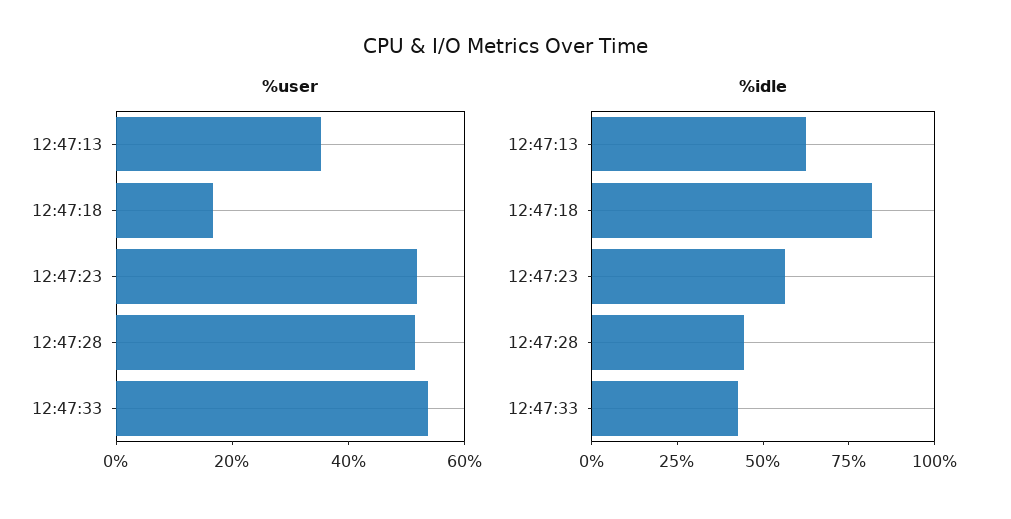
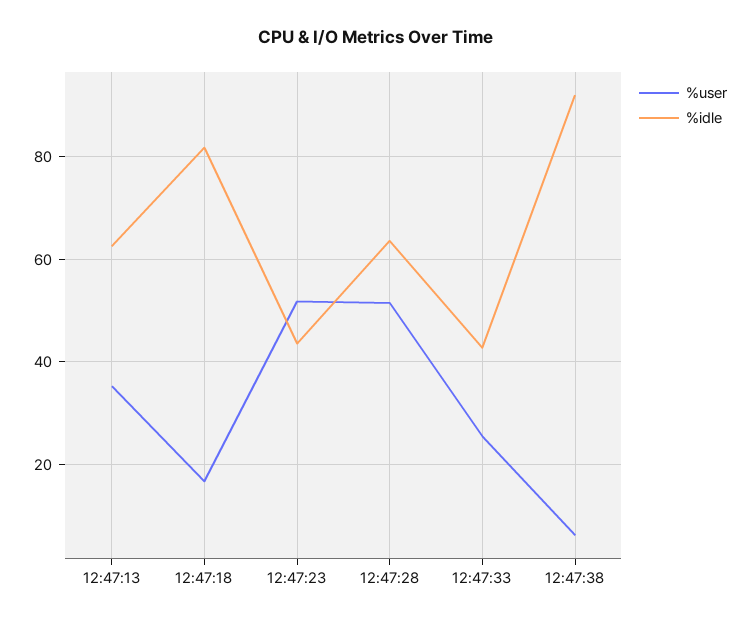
%user, 12:47:33: 55 -> 26
%idle, 12:47:23: 55 -> 44
%idle, 12:47:28: 45 -> 64
%user, 12:47:38: none -> 6
%idle, 12:47:38: none -> 92

